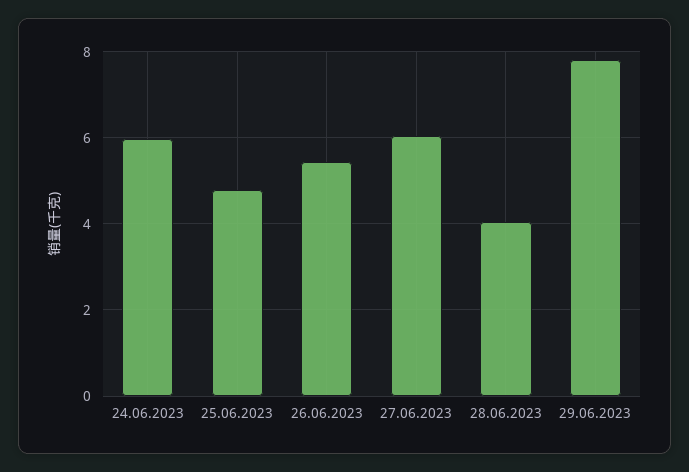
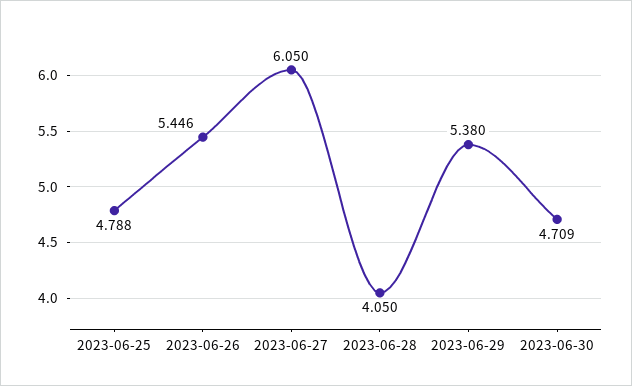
24.06.2023: 6 -> none
29.06.2023: 7.8 -> 5.38
2023-06-30: none -> 4.709

